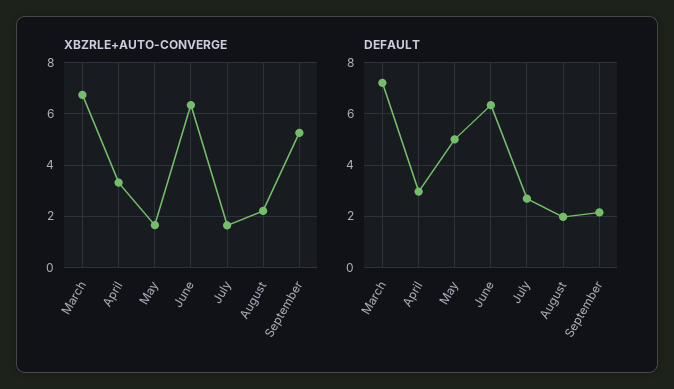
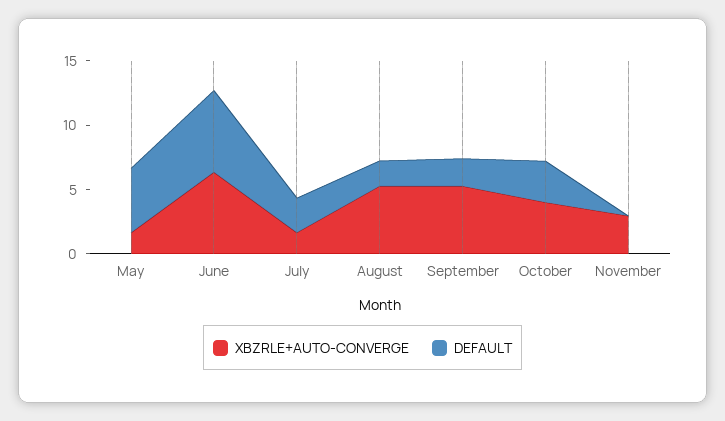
XBZRLE+AUTO-CONVERGE, March: 6.75 -> none
XBZRLE+AUTO-CONVERGE, April: 3.25 -> none
XBZRLE+AUTO-CONVERGE, August: 2.25 -> 5
DEFAULT, March: 7.25 -> none
DEFAULT, April: 3 -> none
XBZRLE+AUTO-CONVERGE, October: none -> 4
DEFAULT, October: none -> 3
XBZRLE+AUTO-CONVERGE, November: none -> 3
DEFAULT, November: none -> 0

